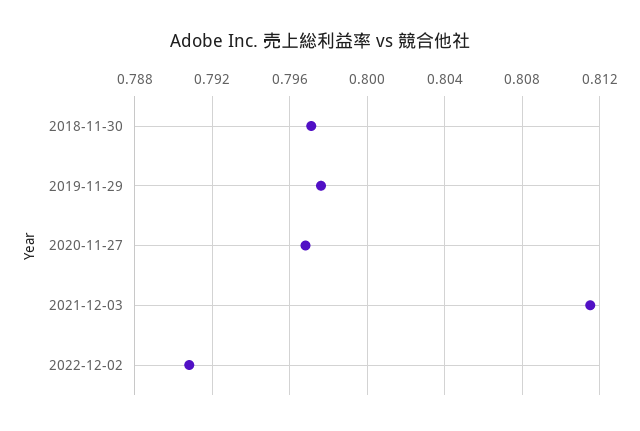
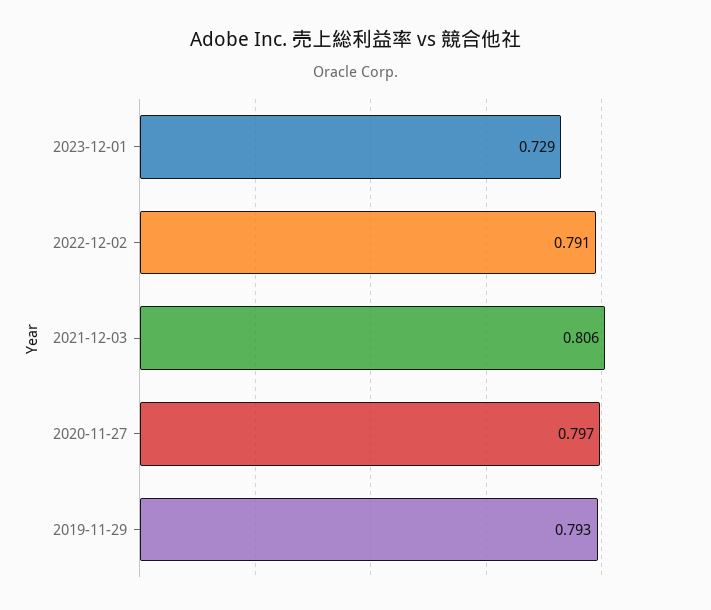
2018-11-30: 0.797 -> none
2019-11-29: 0.7975 -> 0.793
2021-12-03: 0.8115 -> 0.806
2023-12-01: none -> 0.729

